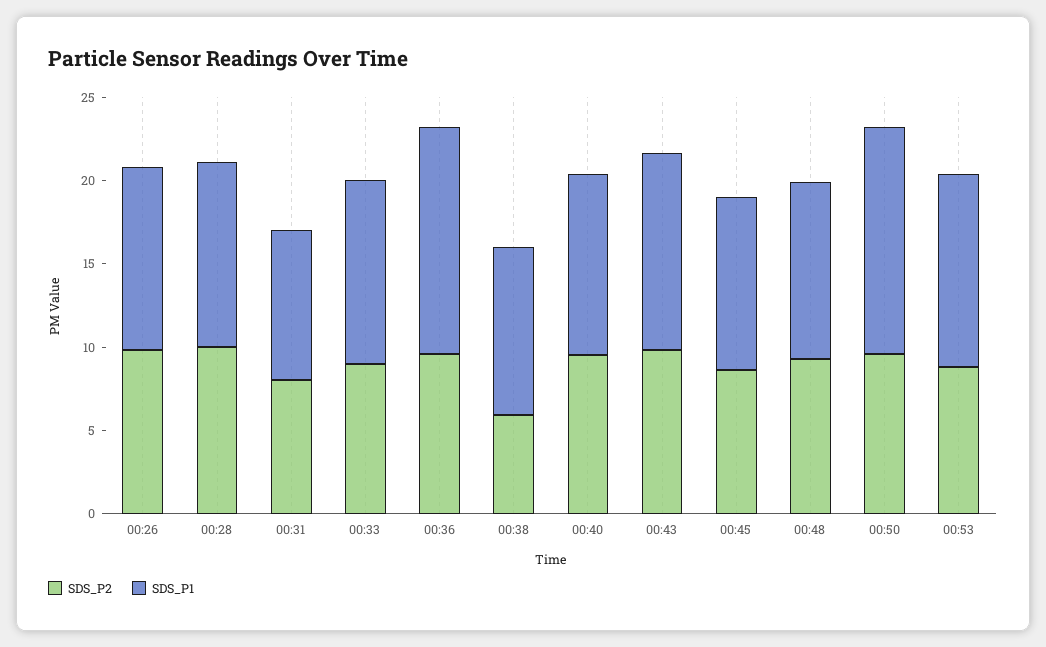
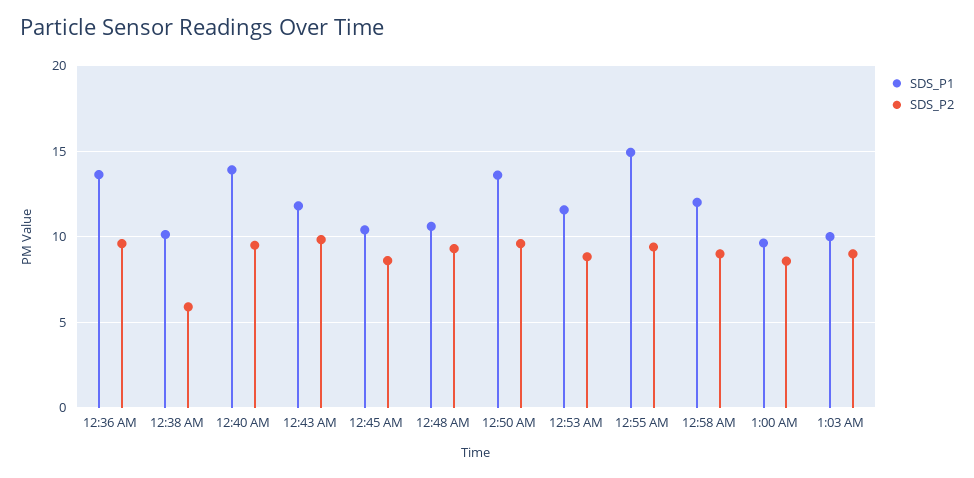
SDS_P2, 00:26: 10 -> none
SDS_P1, 00:26: 11 -> none
SDS_P2, 00:28: 10 -> none
SDS_P1, 00:28: 11 -> none
SDS_P2, 00:31: 8 -> none
SDS_P1, 00:31: 9 -> none
SDS_P2, 00:33: 9 -> none
SDS_P1, 00:33: 11 -> none
SDS_P1, 00:40: 11 -> 14
SDS_P1, 12:55 AM: none -> 15
SDS_P2, 12:55 AM: none -> 9.5
SDS_P1, 12:58 AM: none -> 12
SDS_P2, 12:58 AM: none -> 9
SDS_P1, 1:00 AM: none -> 9.5
SDS_P2, 1:00 AM: none -> 8.5
SDS_P1, 1:03 AM: none -> 10
SDS_P2, 1:03 AM: none -> 9

